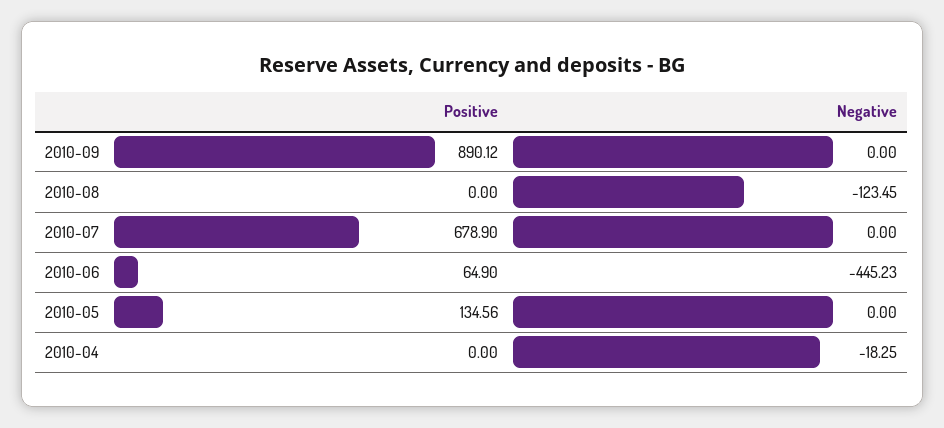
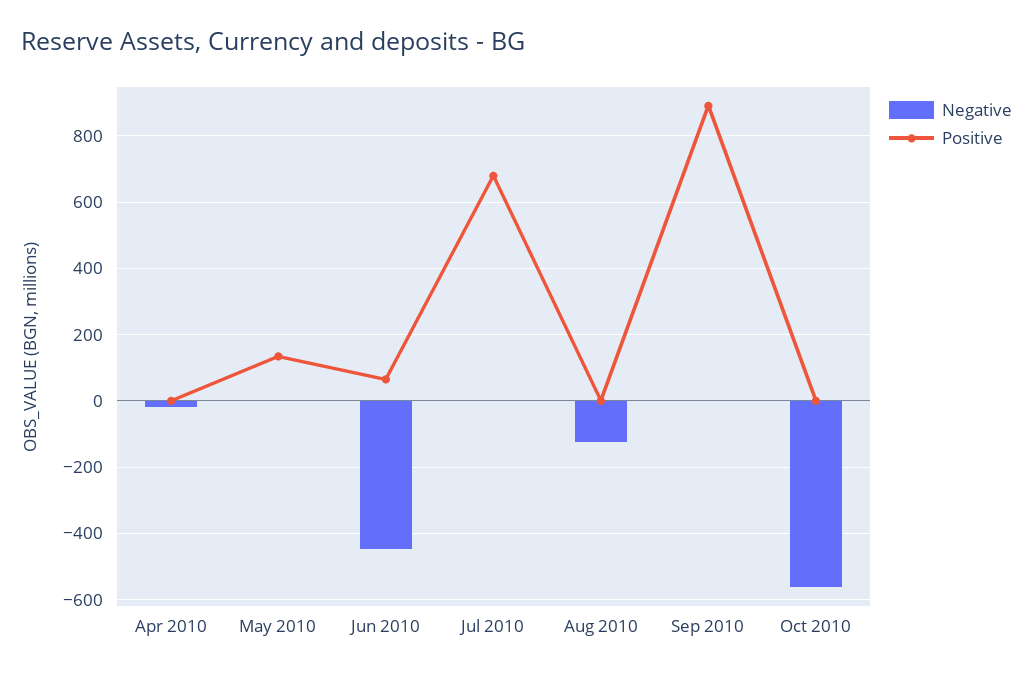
Negative, Oct 2010: none -> -560
Positive, Oct 2010: none -> 0

